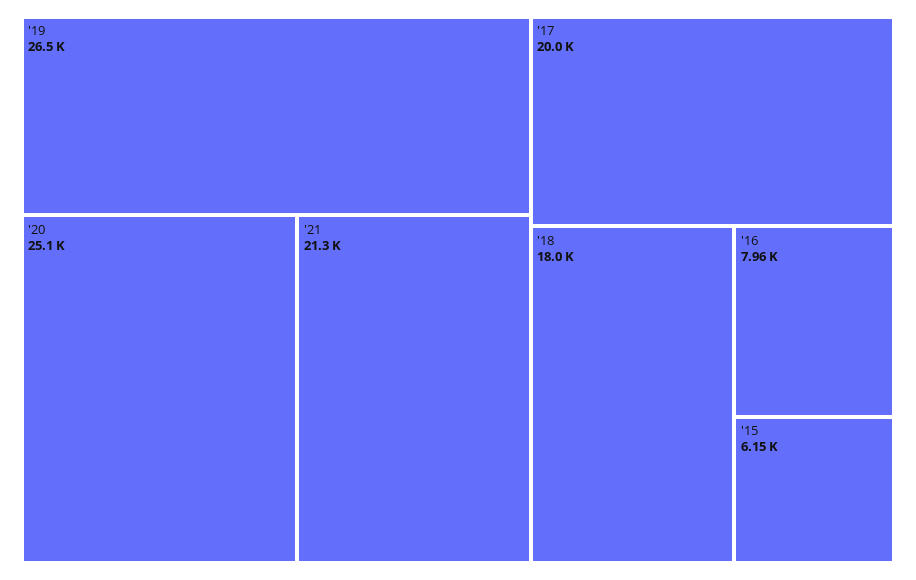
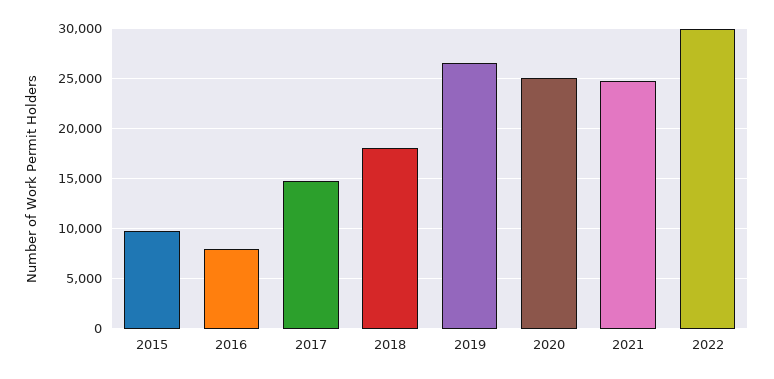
'21: 21300 -> 25000
'17: 20000 -> 15000
'15: 6150 -> 10000
2022: none -> 30000

